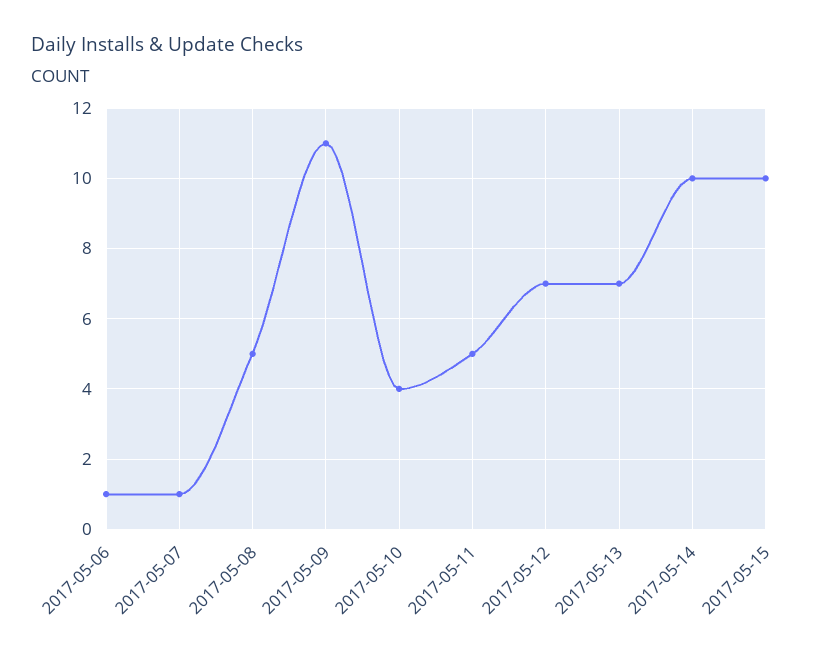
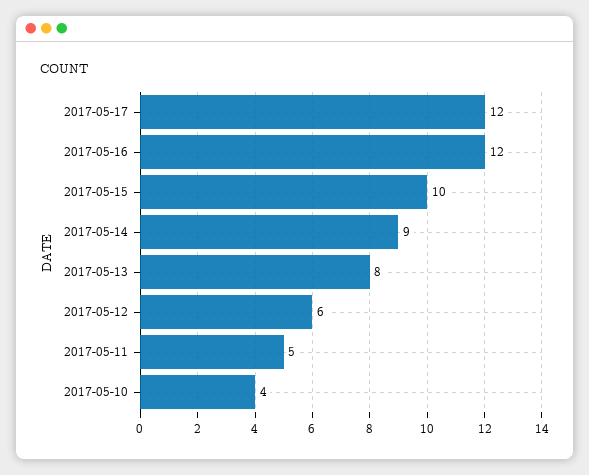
2017-05-06: 1 -> none
2017-05-07: 1 -> none
2017-05-08: 5 -> none
2017-05-09: 11 -> none
2017-05-12: 7 -> 6
2017-05-13: 7 -> 8
2017-05-14: 10 -> 9
2017-05-17: none -> 12
2017-05-16: none -> 12

